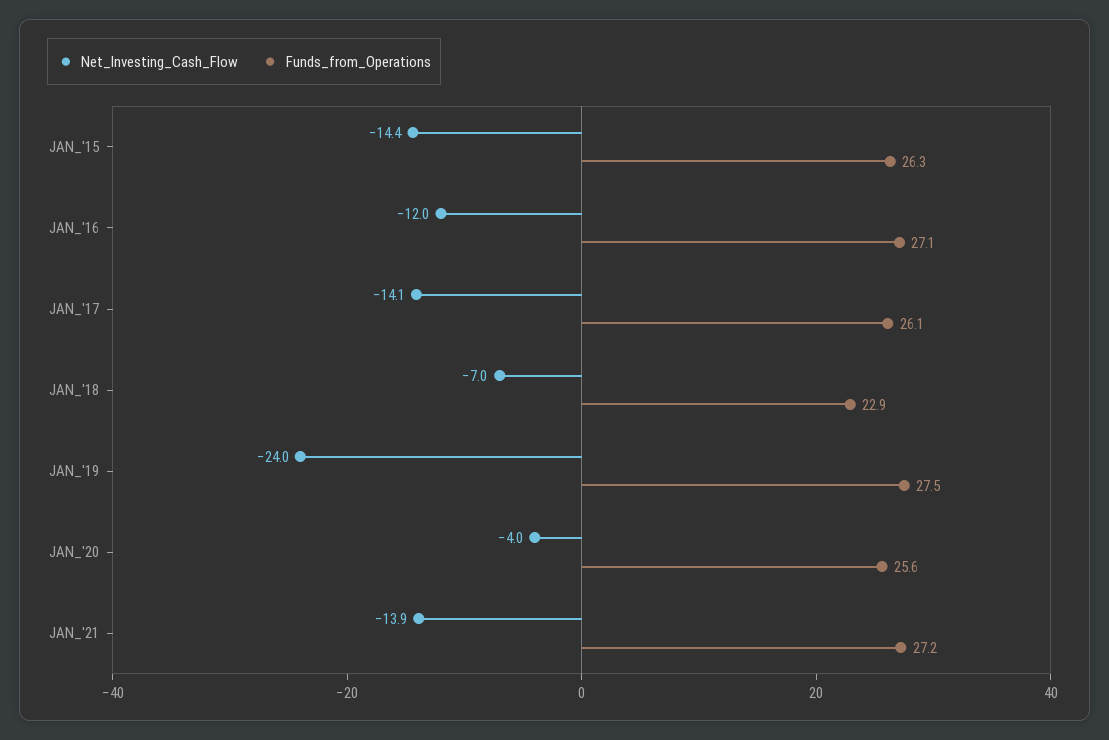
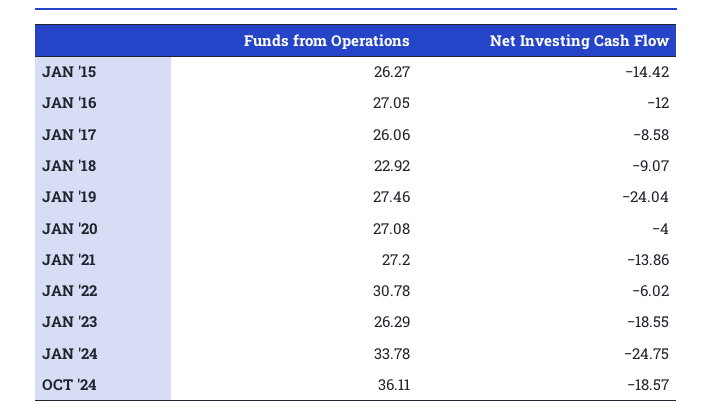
Net_Investing_Cash_Flow, JAN_'17: -14.1 -> -8.58
Net_Investing_Cash_Flow, JAN_'18: -7 -> -9.07
Funds_from_Operations, JAN_'20: 25.6 -> 27.08
Funds_from_Operations, JAN '22: none -> 30.78
Net_Investing_Cash_Flow, JAN '22: none -> -6.02
Funds_from_Operations, JAN '23: none -> 26.29
Net_Investing_Cash_Flow, JAN '23: none -> -18.55
Funds_from_Operations, JAN '24: none -> 33.78
Net_Investing_Cash_Flow, JAN '24: none -> -24.75
Funds_from_Operations, OCT '24: none -> 36.11
Net_Investing_Cash_Flow, OCT '24: none -> -18.57

